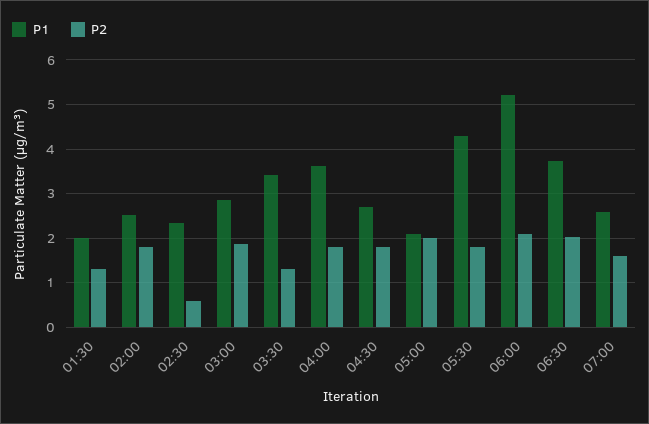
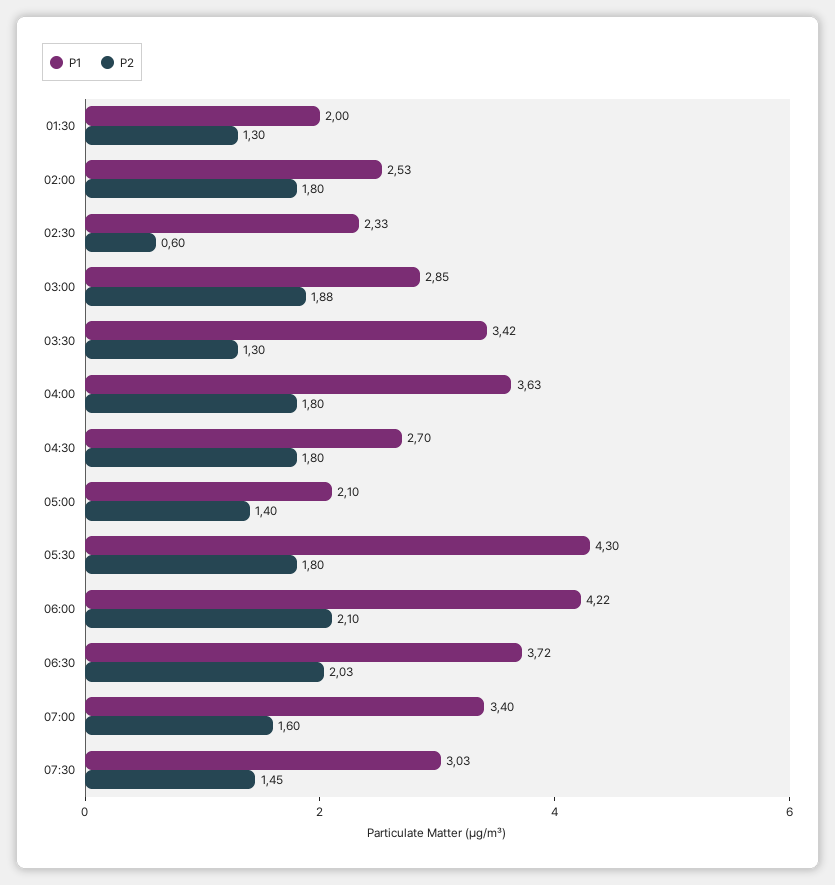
P2, 05:00: 2 -> 1.4
P1, 06:00: 5.2 -> 4.22
P1, 07:00: 2.6 -> 3.4
P1, 07:30: none -> 3.03
P2, 07:30: none -> 1.45

